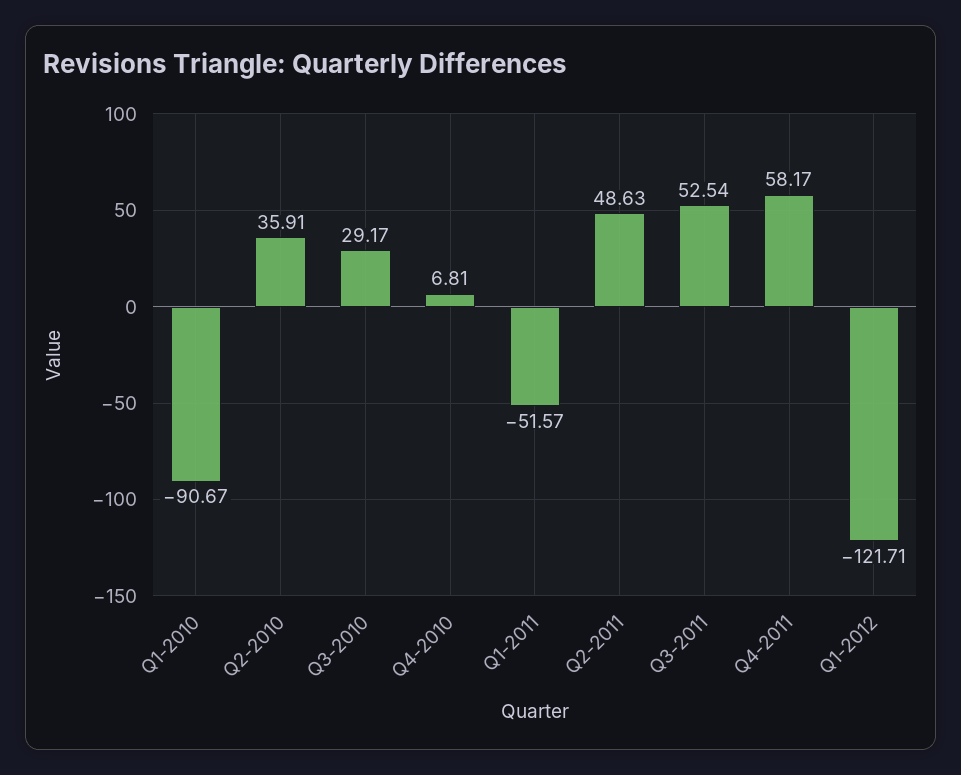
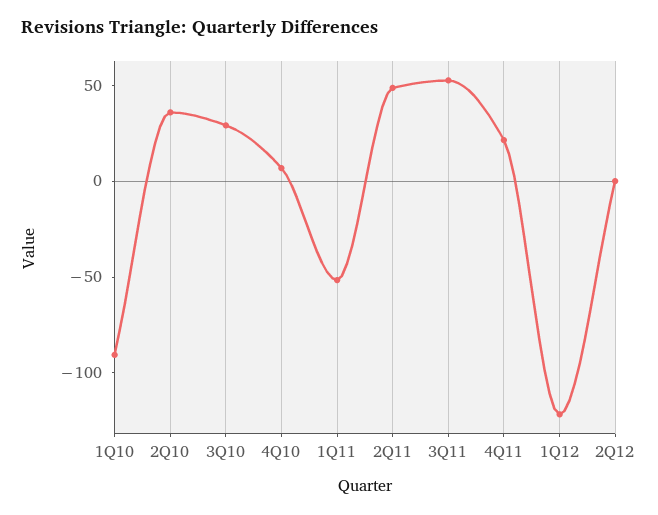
Q4-2011: 58.17 -> 20
2Q12: none -> 0

